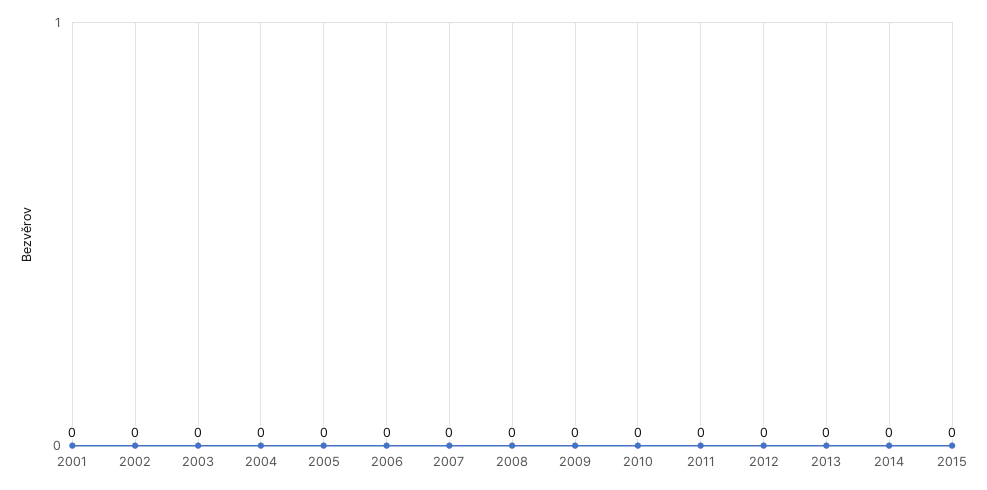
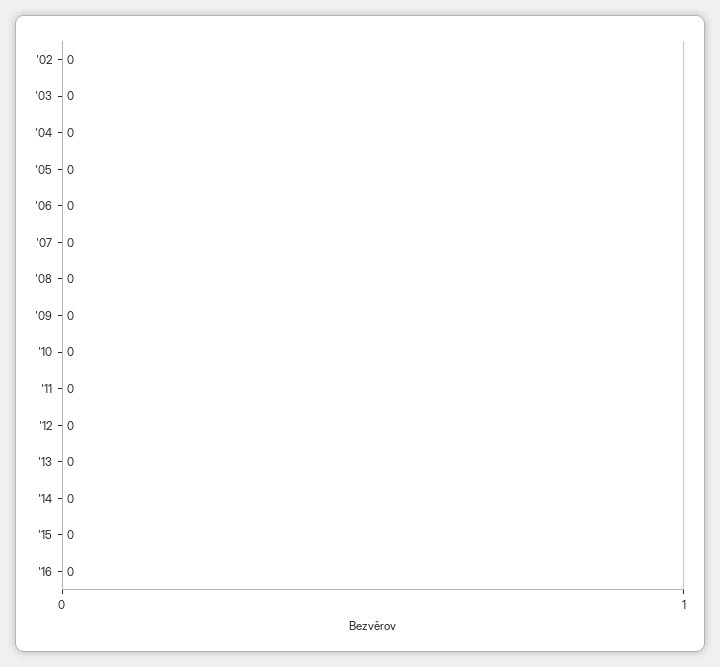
2001: 0 -> none
'16: none -> 0

